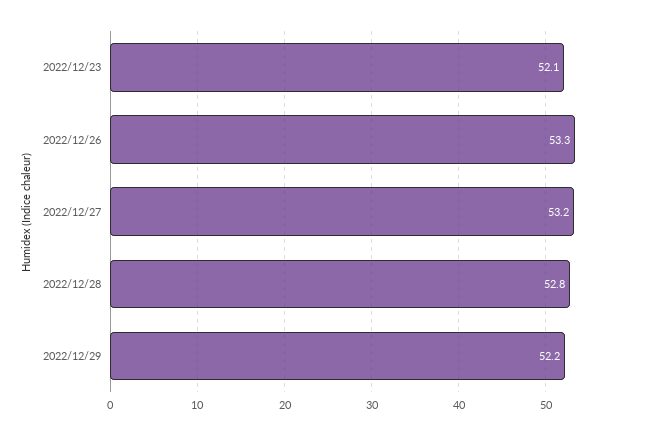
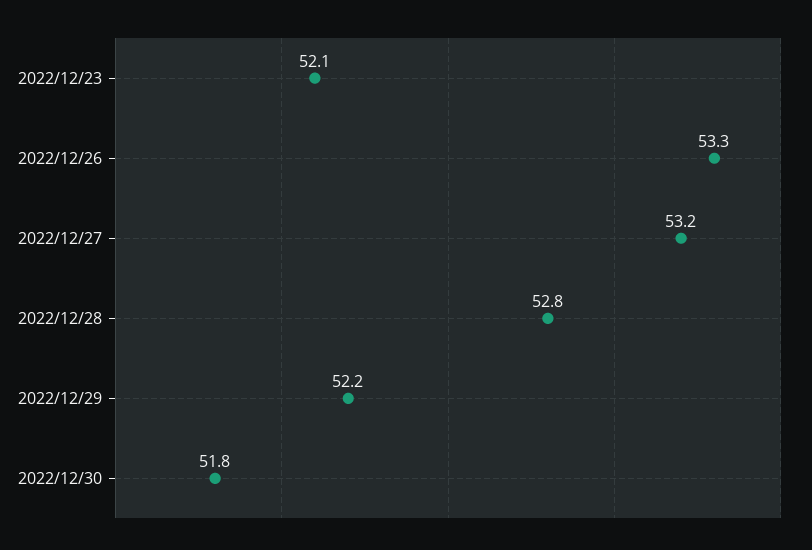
2022/12/30: none -> 51.8

